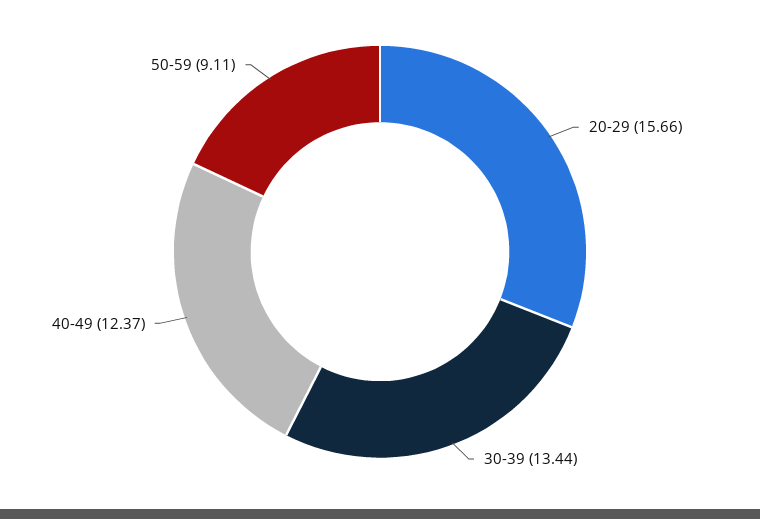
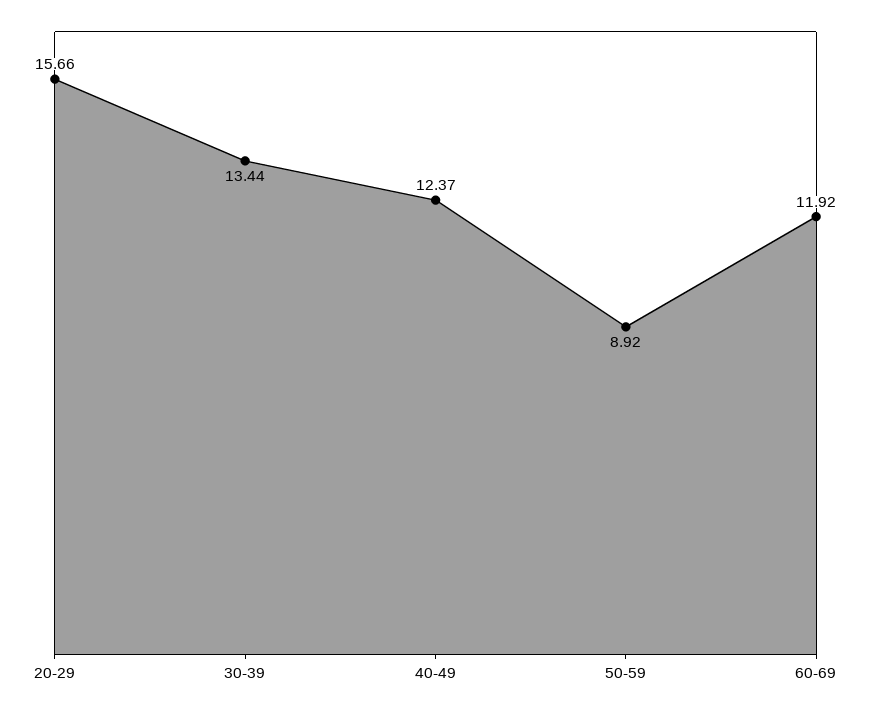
50-59: 9.11 -> 8.92
60-69: none -> 11.92

